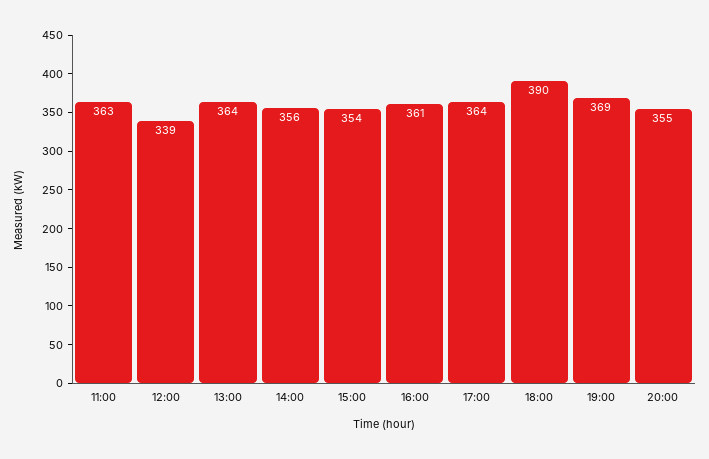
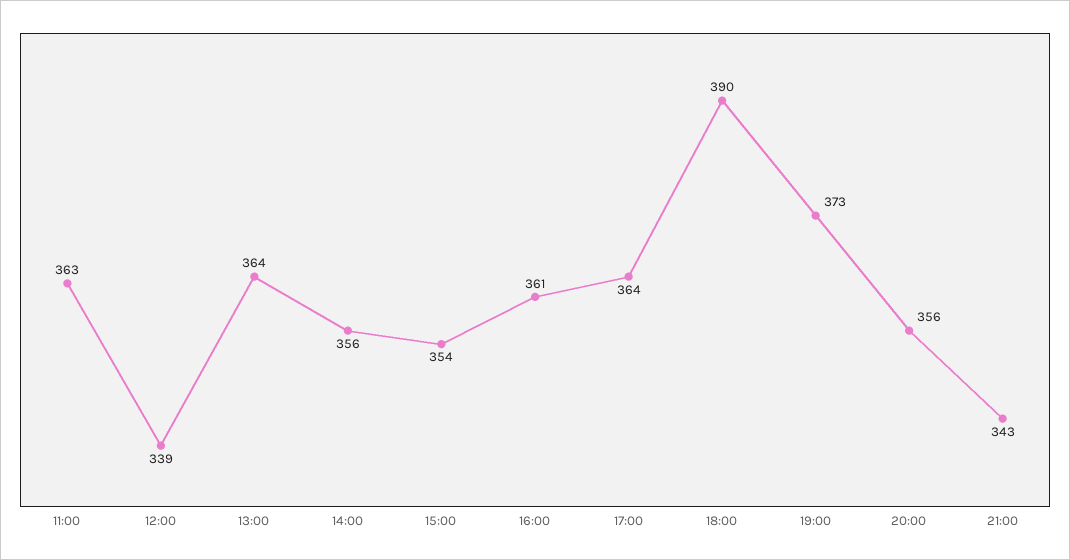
19:00: 369 -> 373
20:00: 355 -> 356
21:00: none -> 343

